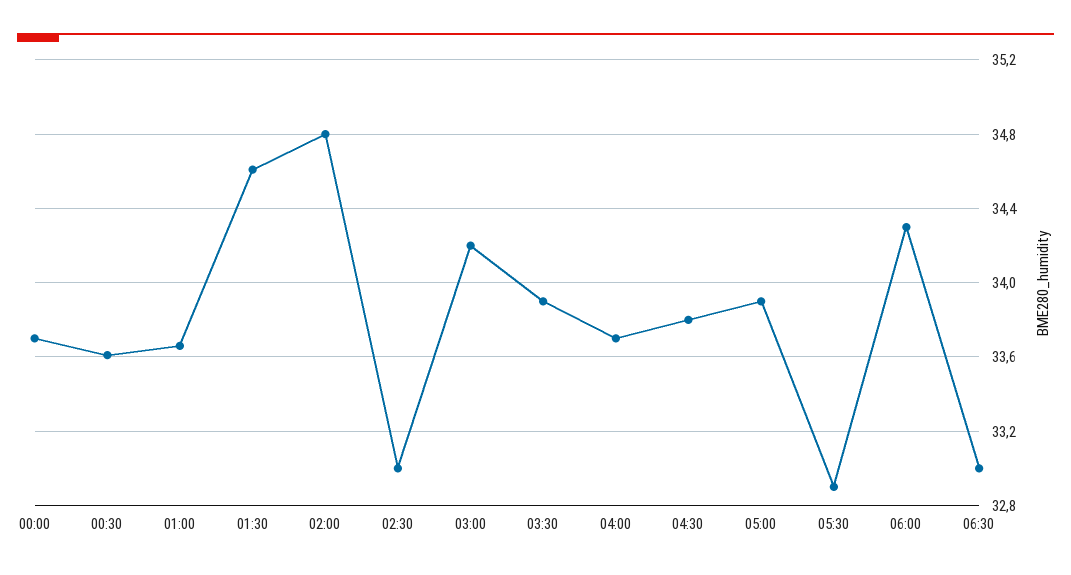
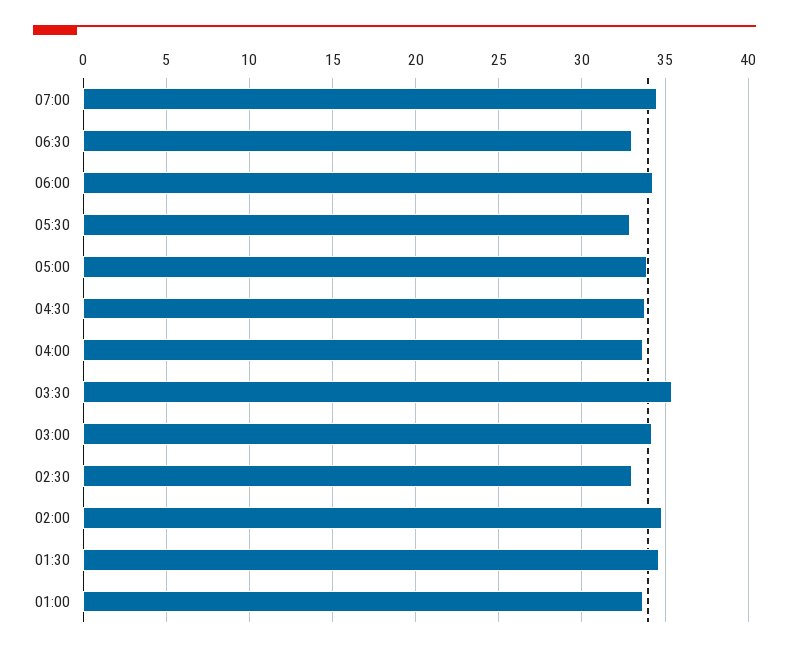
00:00: 33.7 -> none
00:30: 33.6 -> none
03:30: 33.9 -> 35.5
07:00: none -> 34.5

